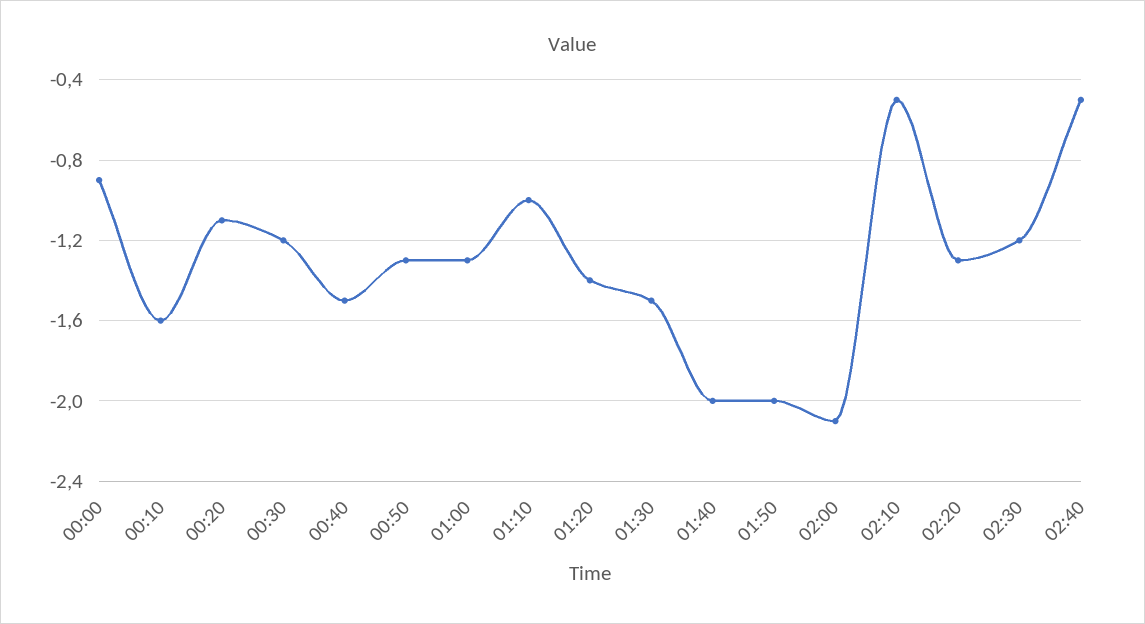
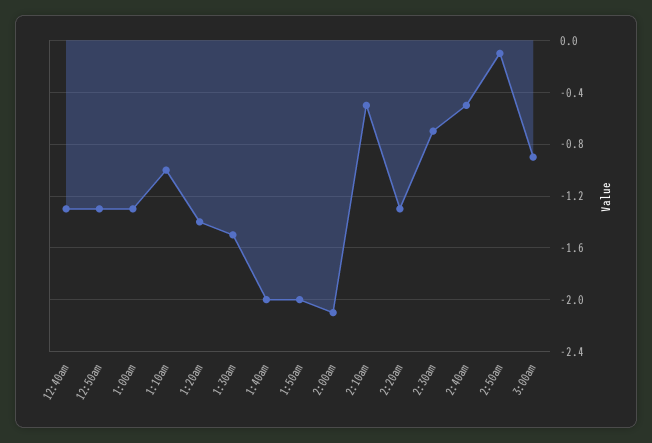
00:00: -0.9 -> none
00:10: -1.6 -> none
00:20: -1.1 -> none
00:30: -1.2 -> none
00:40: -1.5 -> -1.3
02:30: -1.2 -> -0.7
2:50am: none -> -0.1
3:00am: none -> -0.9

